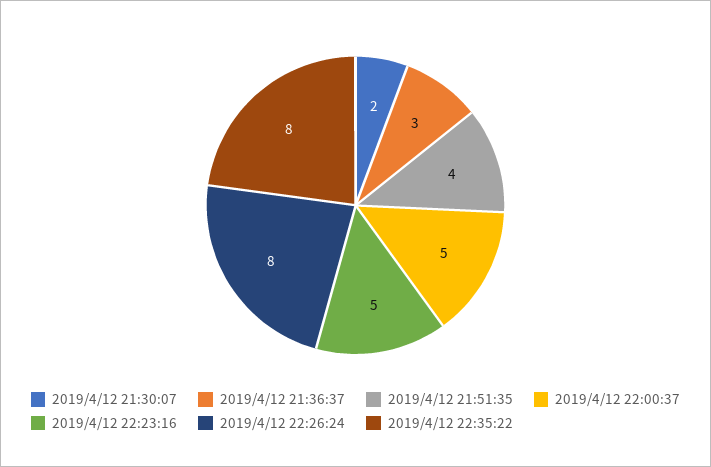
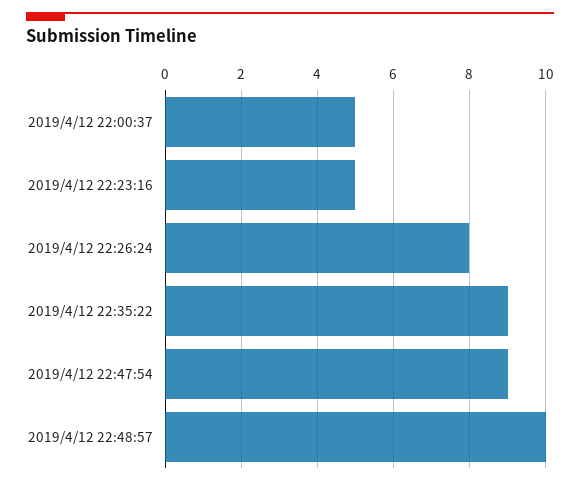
2019/4/12 21:30:07: 2 -> none
2019/4/12 21:36:37: 3 -> none
2019/4/12 21:51:35: 4 -> none
2019/4/12 22:35:22: 8 -> 9
2019/4/12 22:47:54: none -> 9
2019/4/12 22:48:57: none -> 10

